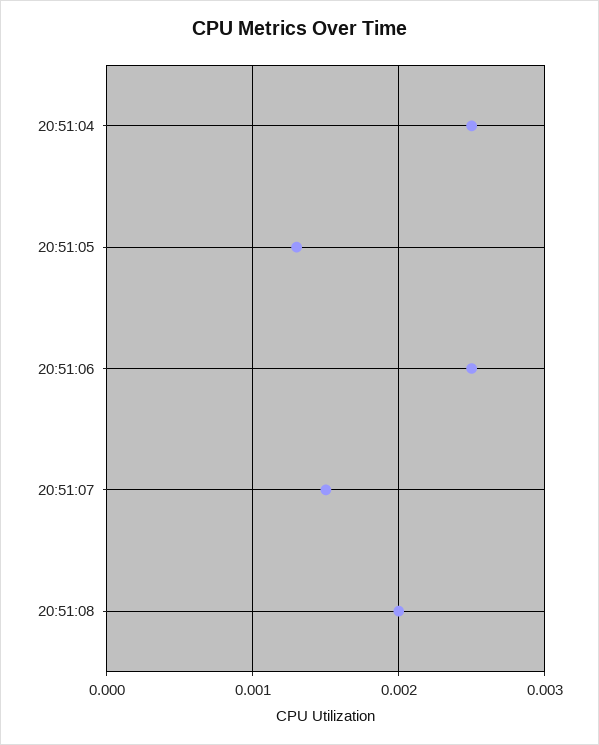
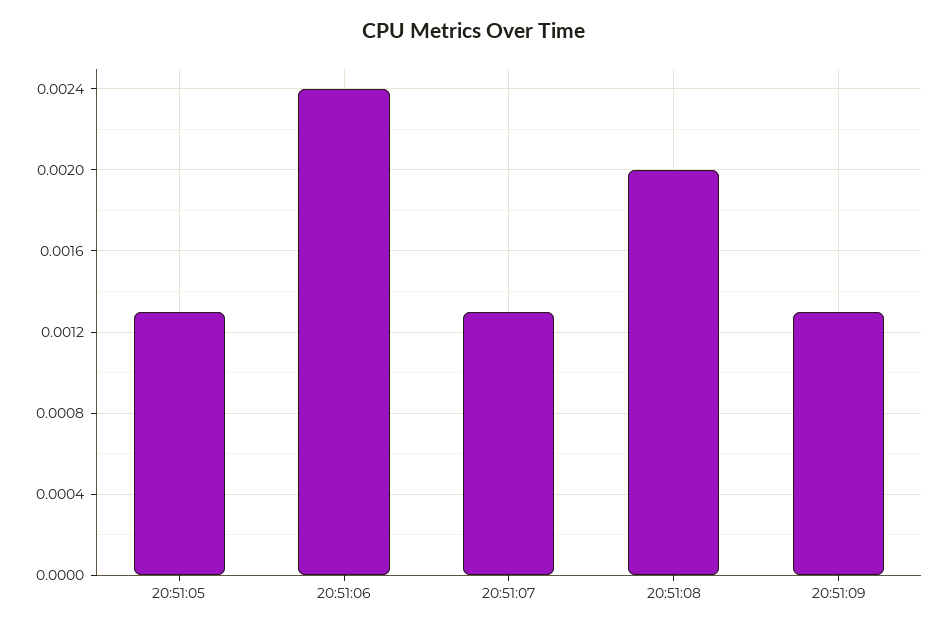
20:51:04: 0.0025 -> none
20:51:06: 0.0025 -> 0.0024
20:51:07: 0.0015 -> 0.0013
20:51:09: none -> 0.0013

